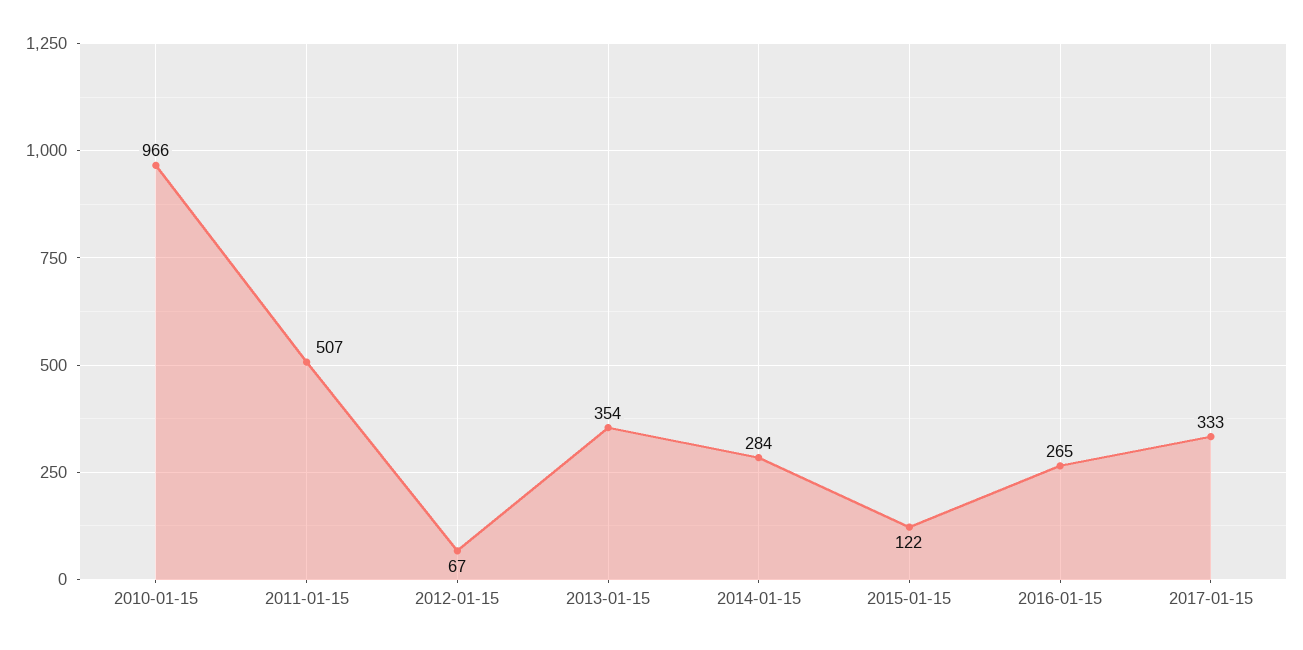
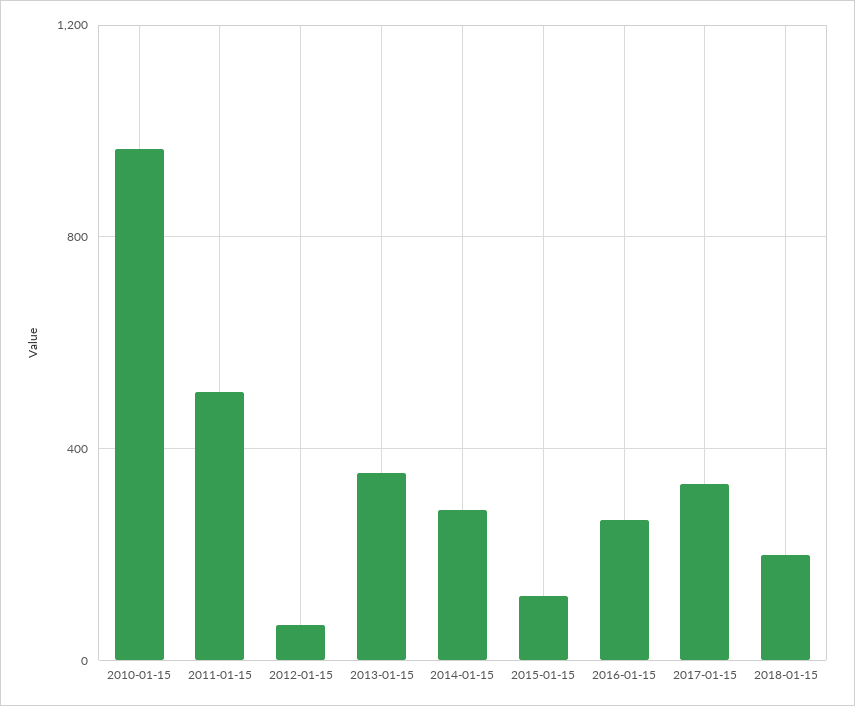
2018-01-15: none -> 200

